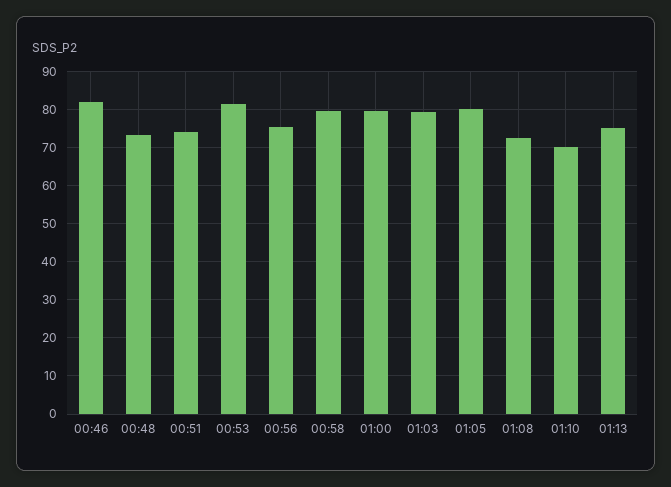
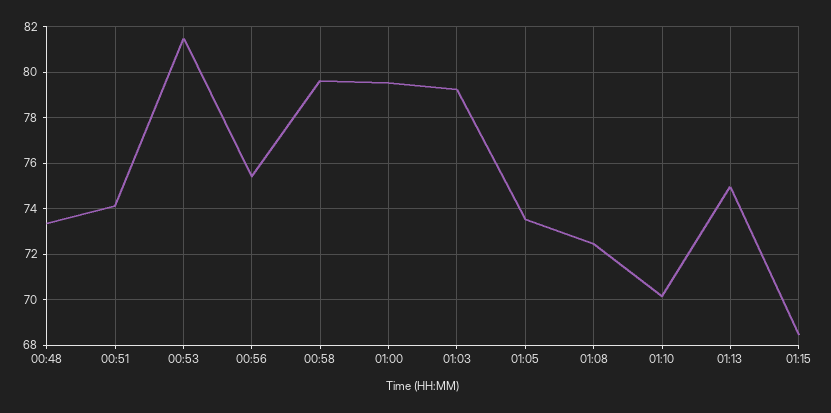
00:46: 82 -> none
01:05: 80 -> 73.5
01:15: none -> 68.5

